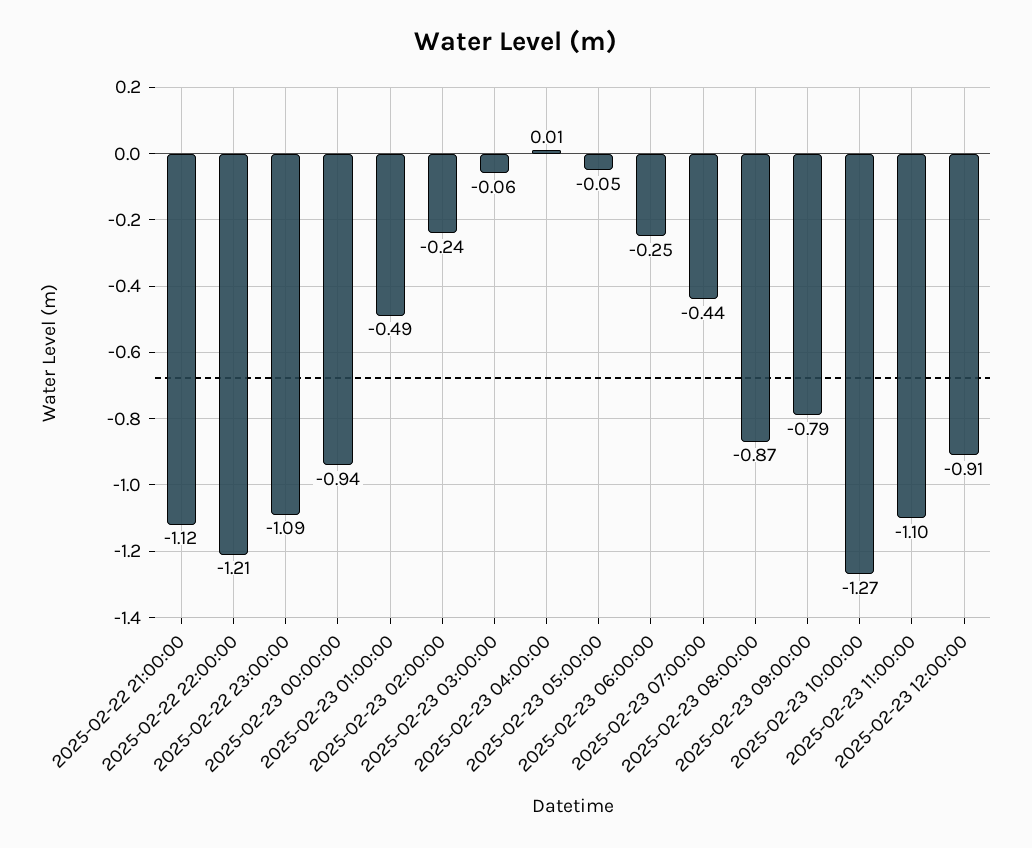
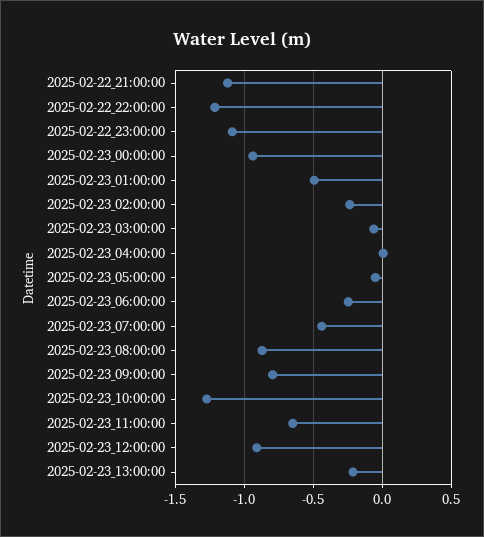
2025-02-23 11:00:00: -1.1 -> -0.65
2025-02-23_13:00:00: none -> -0.2

